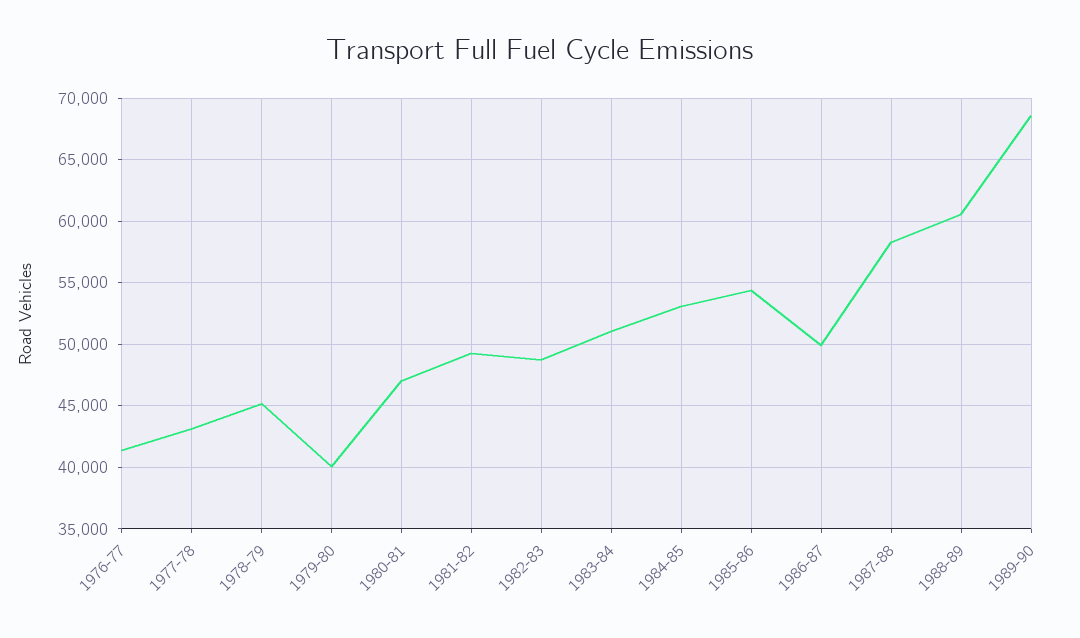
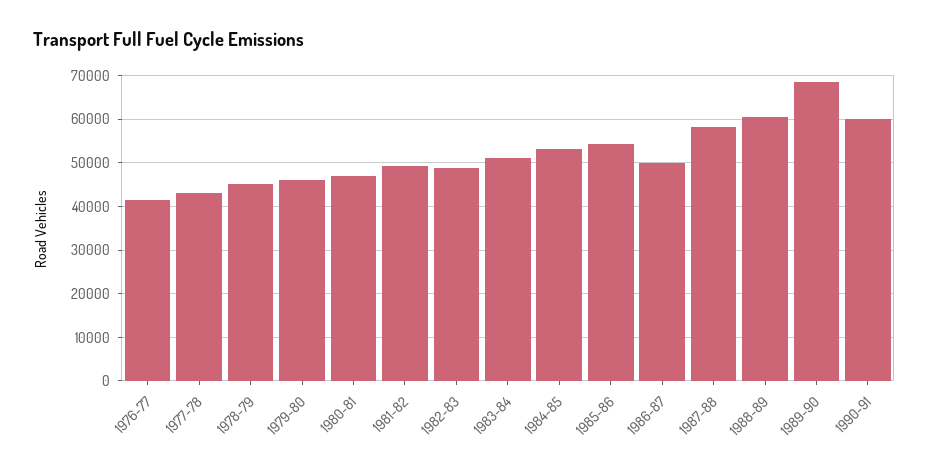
1979-80: 40000 -> 46000
1990-91: none -> 60000

